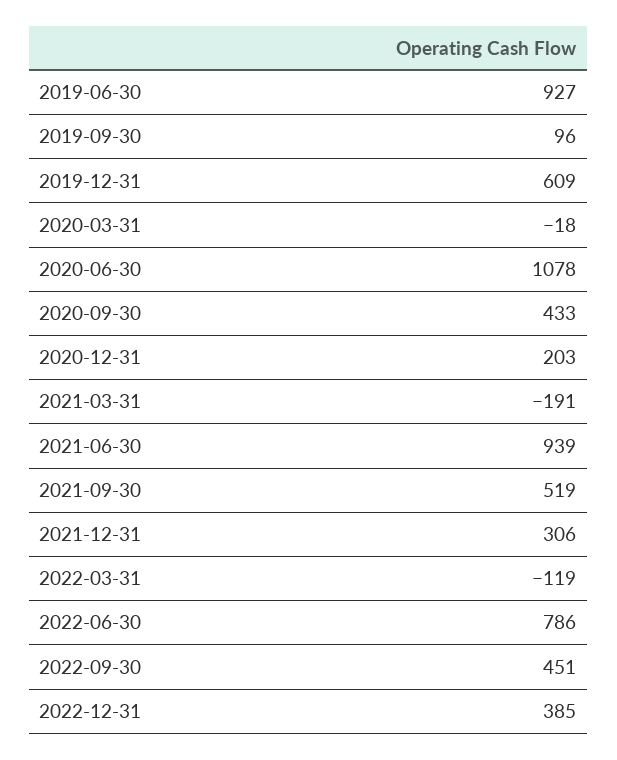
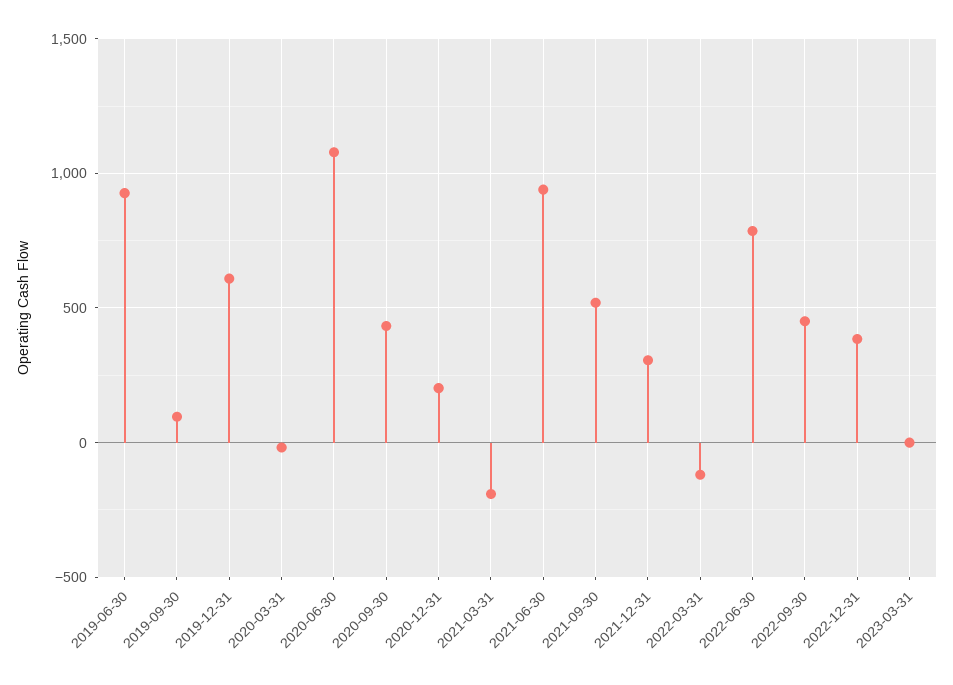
2023-03-31: none -> 0

